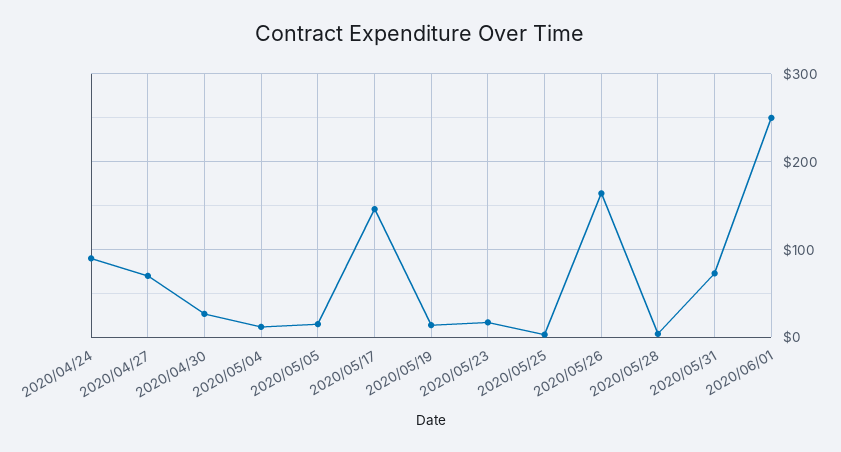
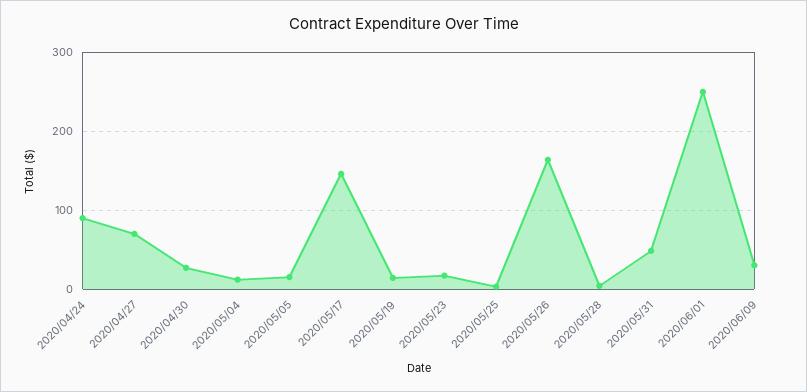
2020/05/31: 70 -> 50
2020/06/09: none -> 30

